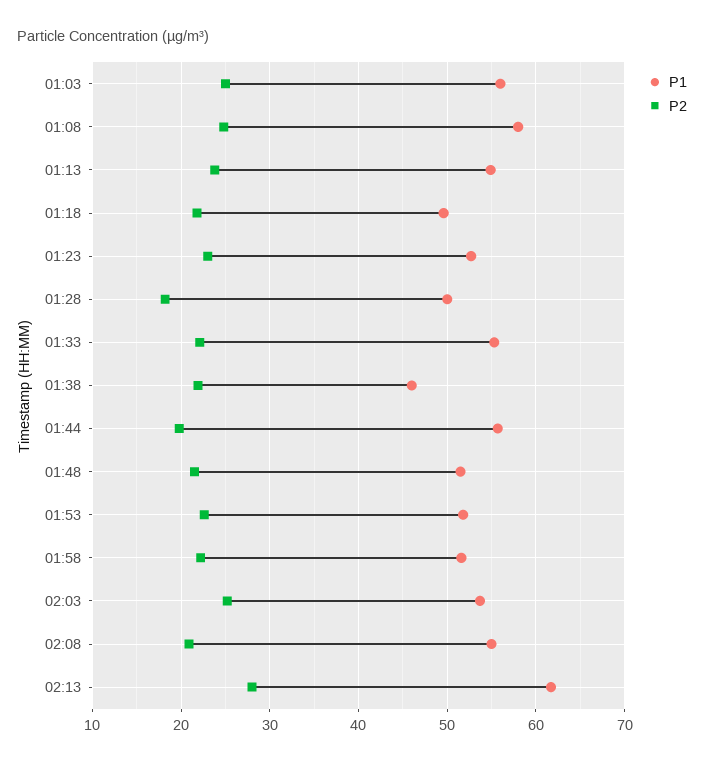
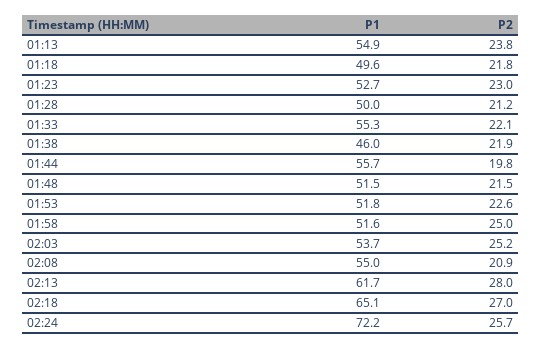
P1, 01:03: 56 -> none
P2, 01:03: 25 -> none
P1, 01:08: 58 -> none
P2, 01:08: 25 -> none
P2, 01:28: 18 -> 21.2
P2, 01:58: 22 -> 25
P1, 02:18: none -> 65.1
P2, 02:18: none -> 27
P1, 02:24: none -> 72.2
P2, 02:24: none -> 25.7

